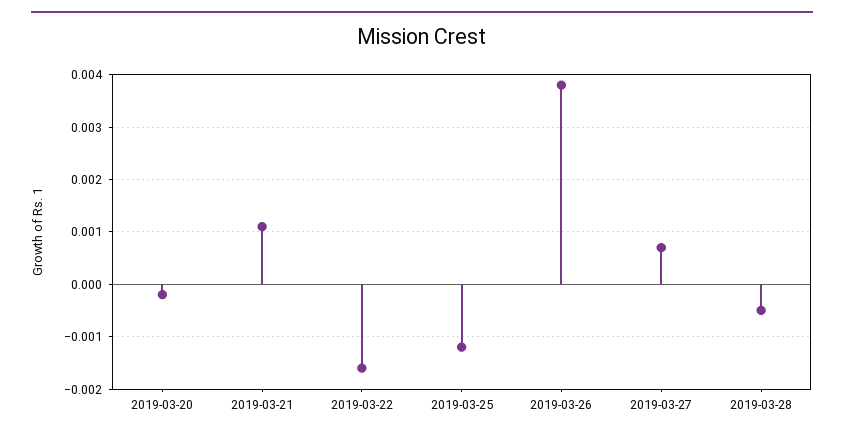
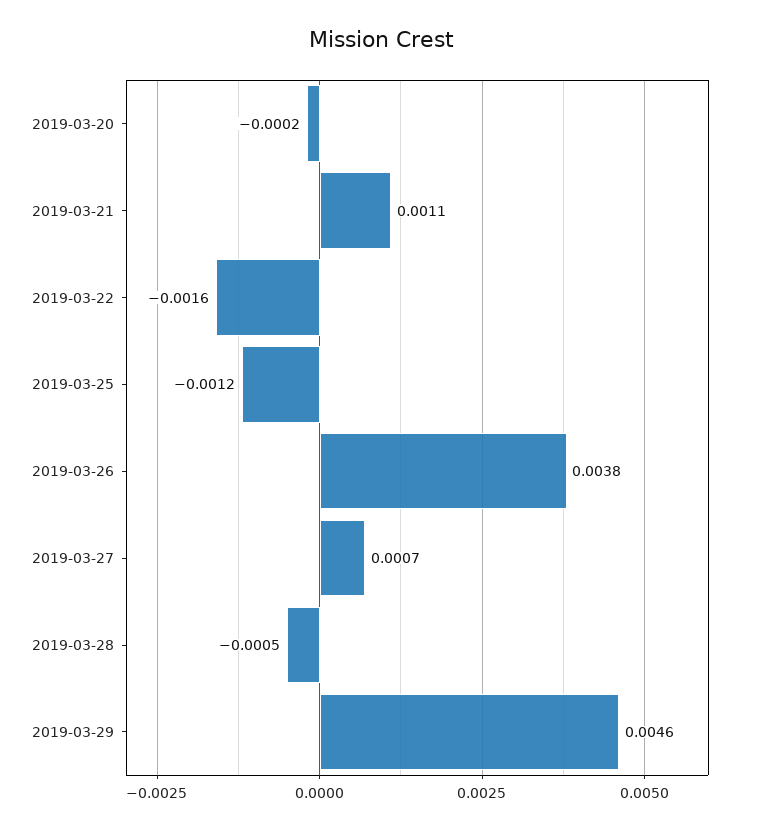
2019-03-29: none -> 0.0046

